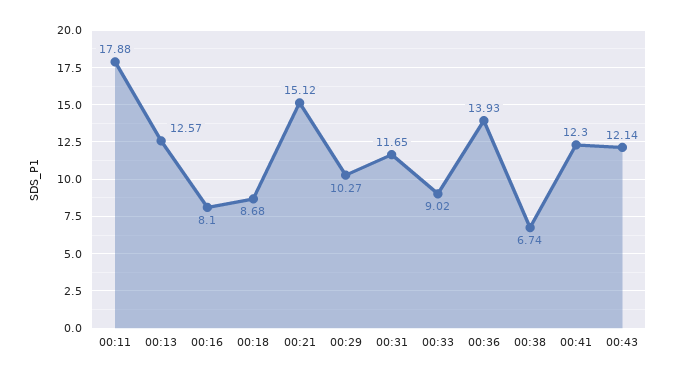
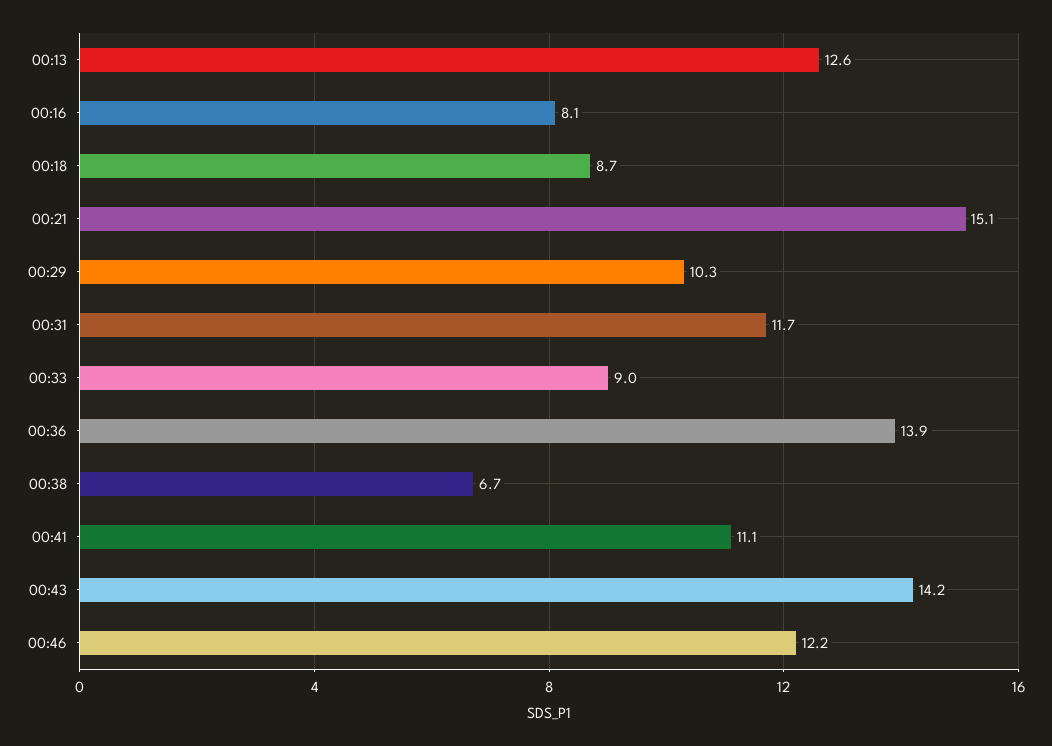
00:11: 17.88 -> none
00:41: 12.3 -> 11.1
00:43: 12.14 -> 14.2
00:46: none -> 12.2

